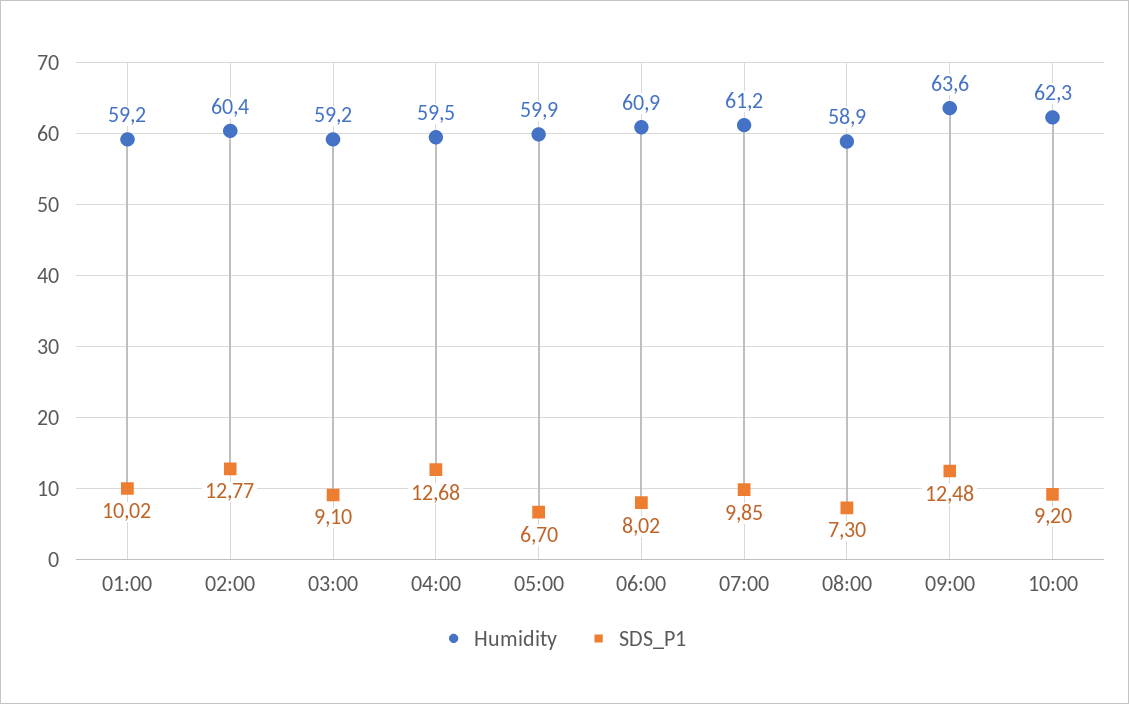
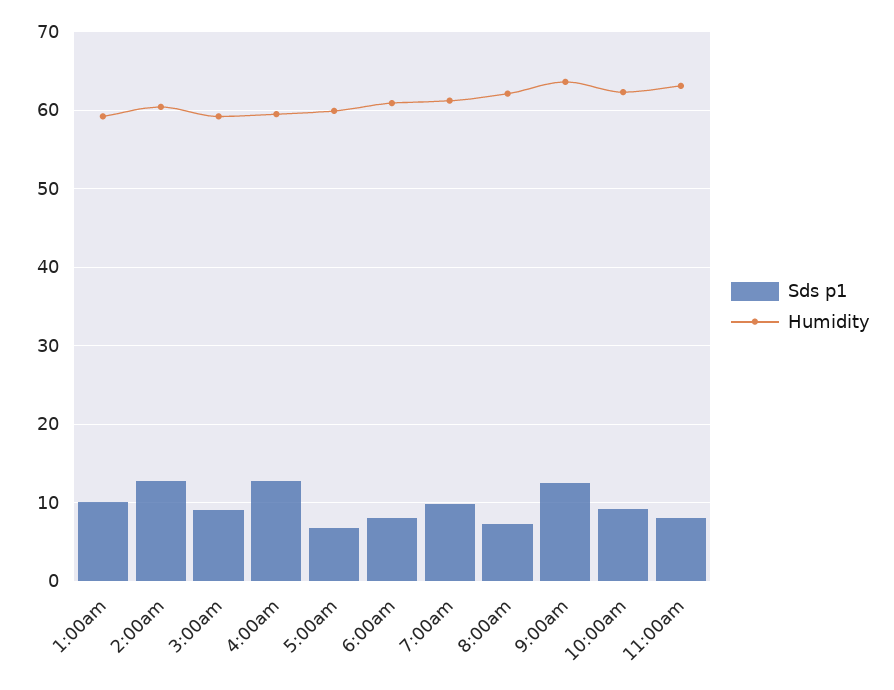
Humidity, 08:00: 58.9 -> 62
SDS_P1, 11:00am: none -> 8
Humidity, 11:00am: none -> 63

